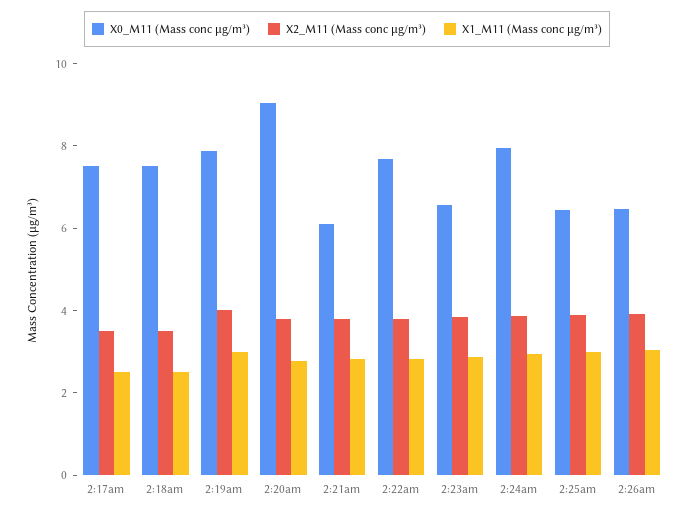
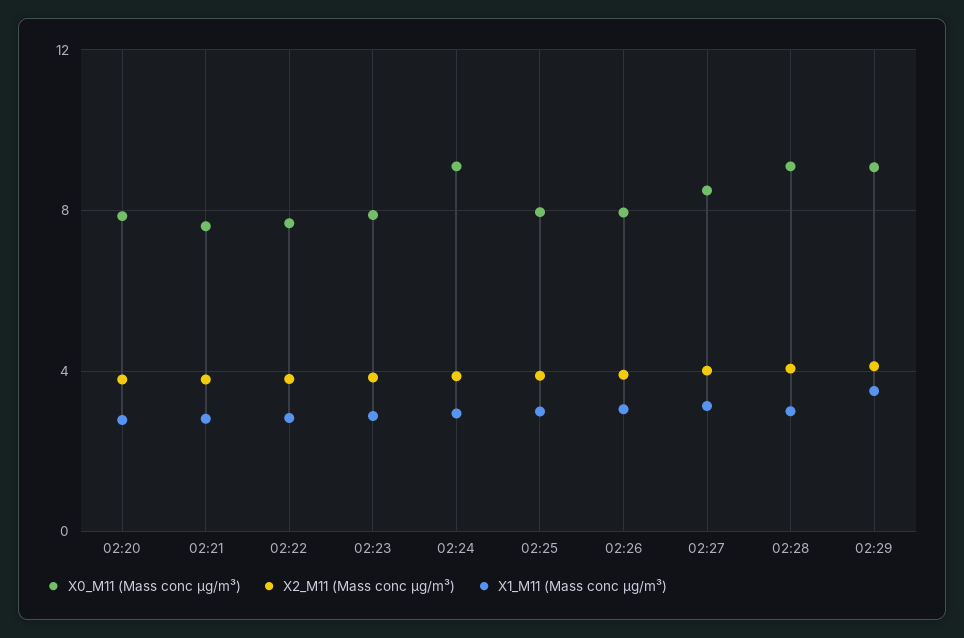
X0_M11 (Mass conc μg/m³), 2:17am: 7.5 -> none
X2_M11 (Mass conc μg/m³), 2:17am: 3.5 -> none
X1_M11 (Mass conc μg/m³), 2:17am: 2.5 -> none
X0_M11 (Mass conc μg/m³), 2:18am: 7.5 -> none
X2_M11 (Mass conc μg/m³), 2:18am: 3.5 -> none
X1_M11 (Mass conc μg/m³), 2:18am: 2.5 -> none
X0_M11 (Mass conc μg/m³), 2:19am: 8 -> none
X2_M11 (Mass conc μg/m³), 2:19am: 4 -> none
X1_M11 (Mass conc μg/m³), 2:19am: 3 -> none
X0_M11 (Mass conc μg/m³), 2:20am: 9 -> 8
X0_M11 (Mass conc μg/m³), 2:21am: 6 -> 7.5
X0_M11 (Mass conc μg/m³), 2:23am: 6.5 -> 8
X0_M11 (Mass conc μg/m³), 2:24am: 8 -> 9
X0_M11 (Mass conc μg/m³), 2:25am: 6.5 -> 8
X0_M11 (Mass conc μg/m³), 2:26am: 6.5 -> 8
X0_M11 (Mass conc μg/m³), 02:27: none -> 8.5
X2_M11 (Mass conc μg/m³), 02:27: none -> 4
X1_M11 (Mass conc μg/m³), 02:27: none -> 3
X0_M11 (Mass conc μg/m³), 02:28: none -> 9
X2_M11 (Mass conc μg/m³), 02:28: none -> 4
X1_M11 (Mass conc μg/m³), 02:28: none -> 3
X0_M11 (Mass conc μg/m³), 02:29: none -> 9
X2_M11 (Mass conc μg/m³), 02:29: none -> 4
X1_M11 (Mass conc μg/m³), 02:29: none -> 3.5

